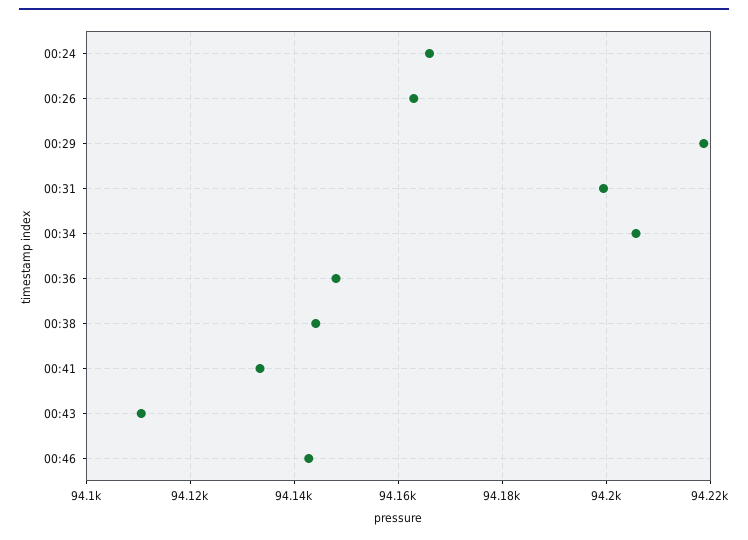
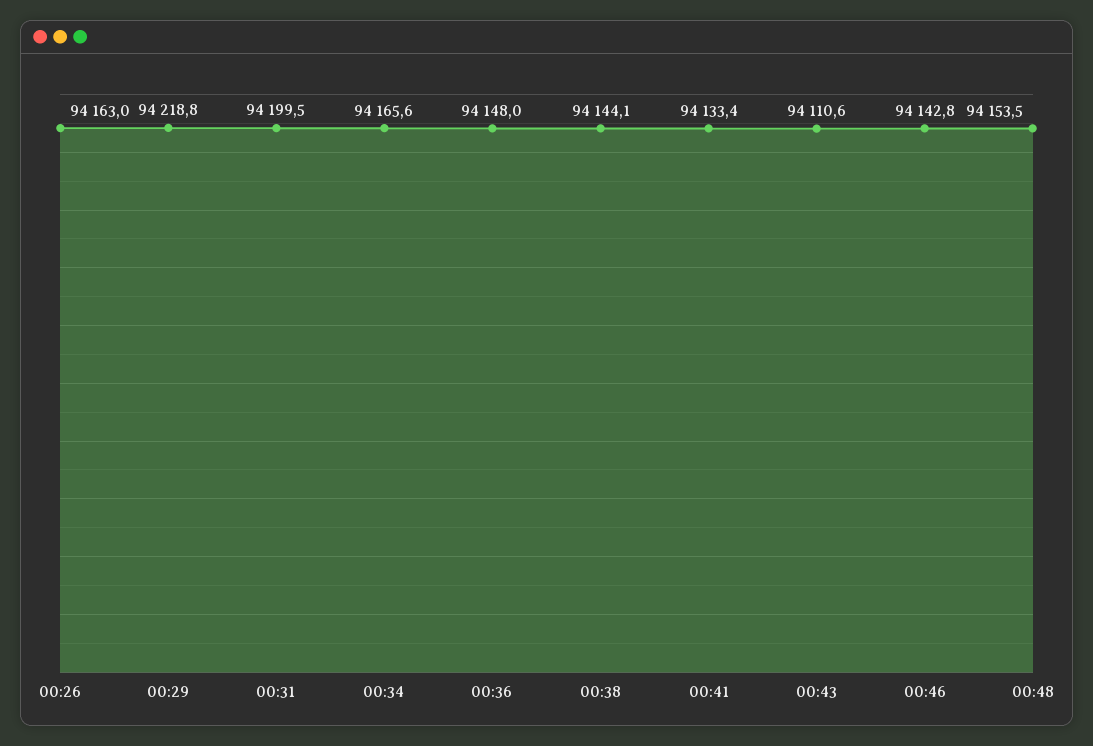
00:24: 94166 -> none
00:34: 94206 -> 94165.6
00:48: none -> 94153.5

